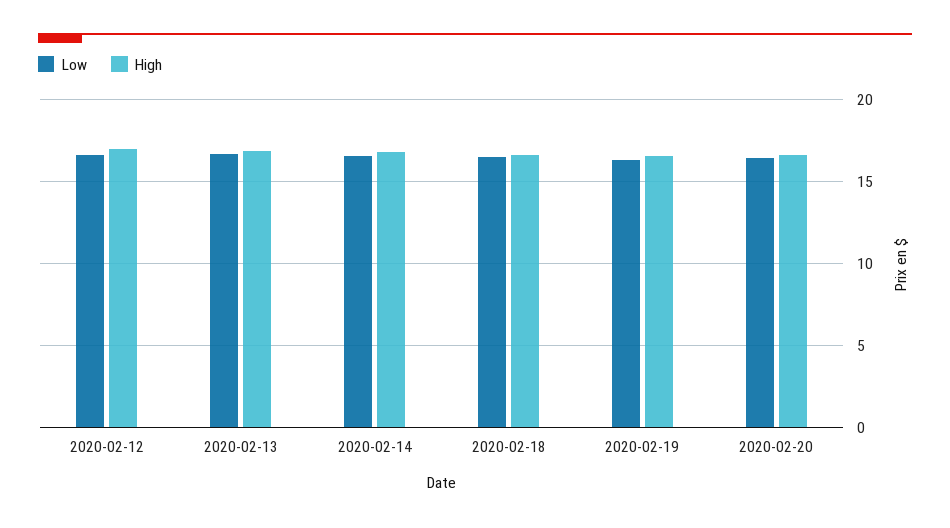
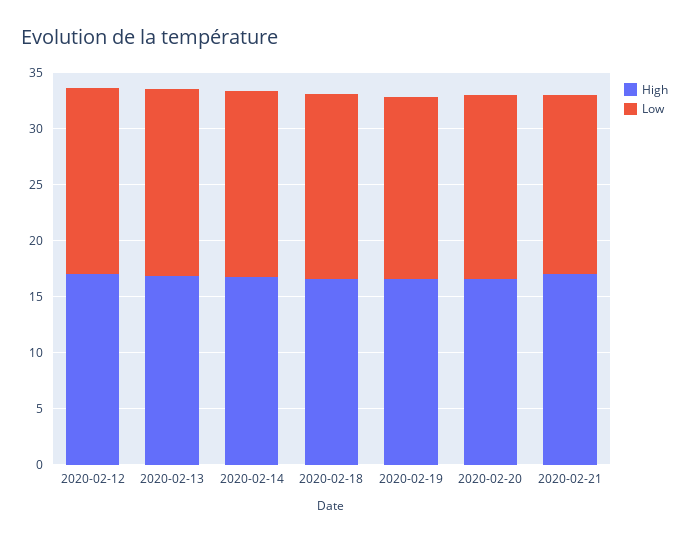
High, 2020-02-21: none -> 17
Low, 2020-02-21: none -> 16

